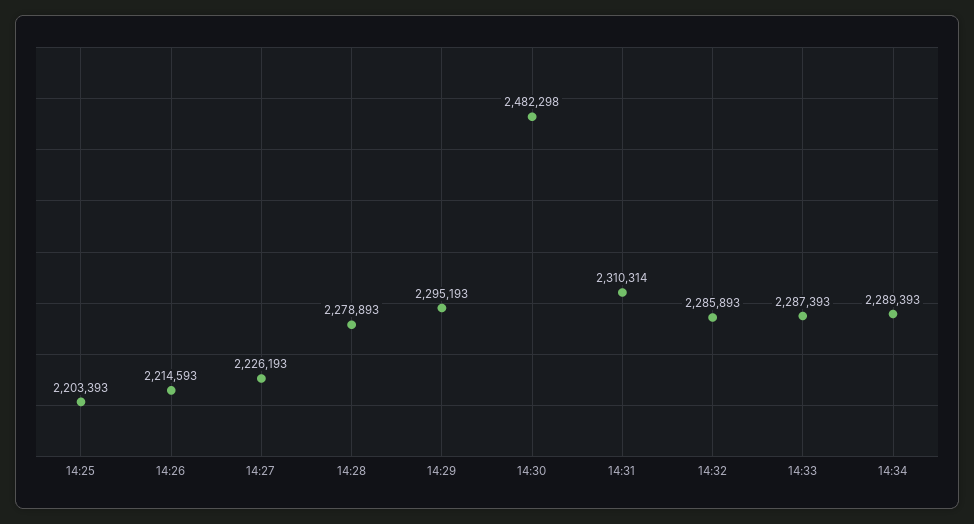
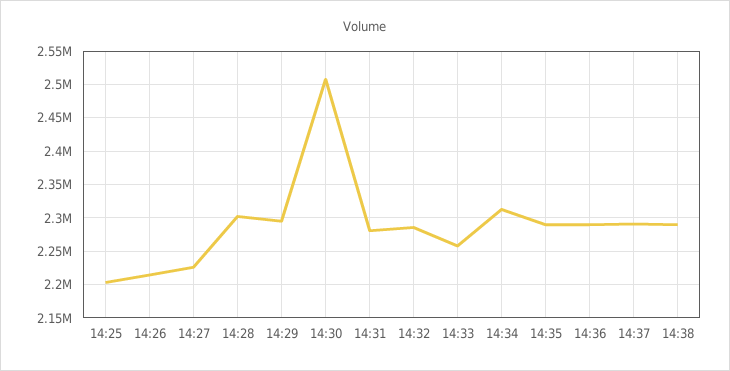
14:28: 2278893 -> 2300000
14:30: 2482298 -> 2510000
14:31: 2310314 -> 2280000
14:33: 2287393 -> 2260000
14:34: 2289393 -> 2310000
14:35: none -> 2290000
14:36: none -> 2290000
14:37: none -> 2290000
14:38: none -> 2290000

